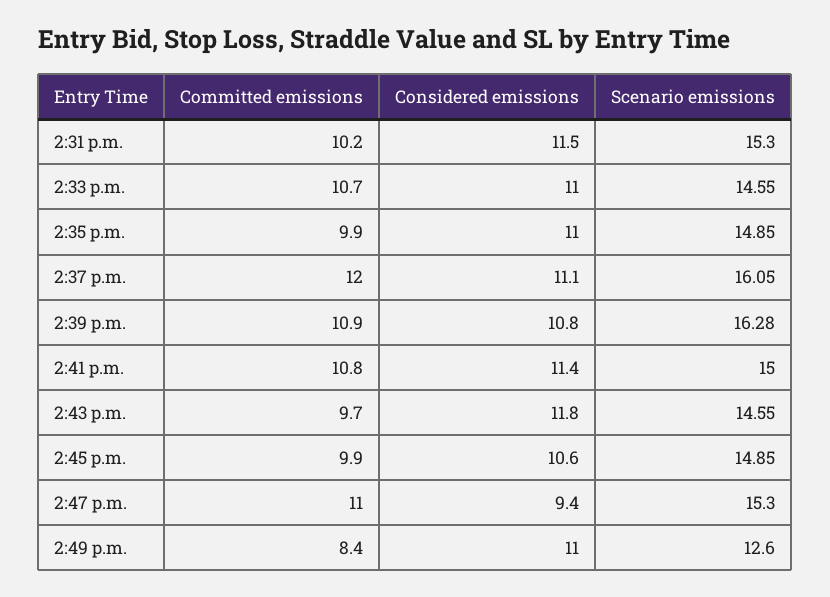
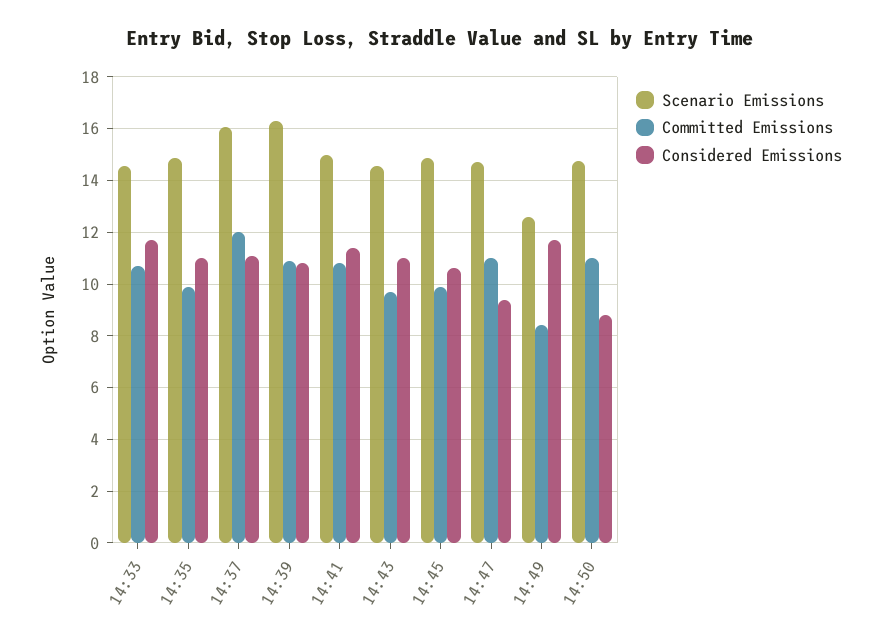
Committed emissions, 2:31 p.m.: 10.2 -> none
Considered emissions, 2:31 p.m.: 11.5 -> none
Scenario emissions, 2:31 p.m.: 15.3 -> none
Considered emissions, 2:33 p.m.: 11 -> 11.75
Considered emissions, 2:43 p.m.: 11.8 -> 11
Scenario emissions, 2:47 p.m.: 15.3 -> 14.75
Considered emissions, 2:49 p.m.: 11 -> 11.75
Scenario emissions, 14:50: none -> 14.75
Committed emissions, 14:50: none -> 11
Considered emissions, 14:50: none -> 8.75

